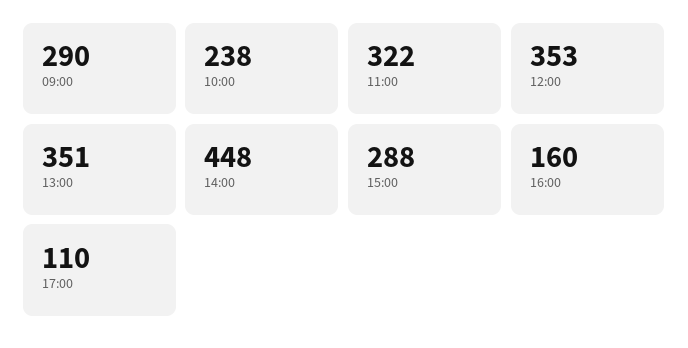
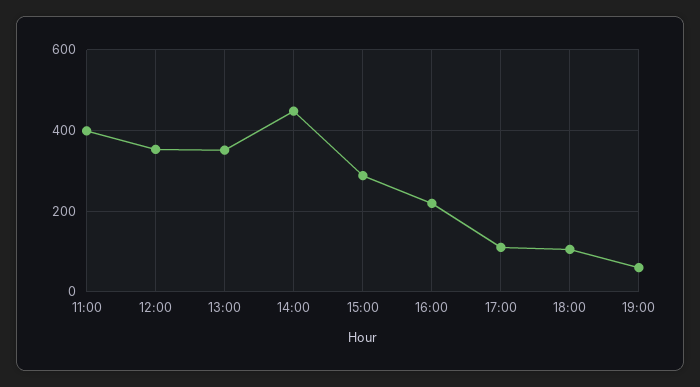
09:00: 290 -> none
10:00: 238 -> none
11:00: 322 -> 400
16:00: 160 -> 220
18:00: none -> 100
19:00: none -> 60

